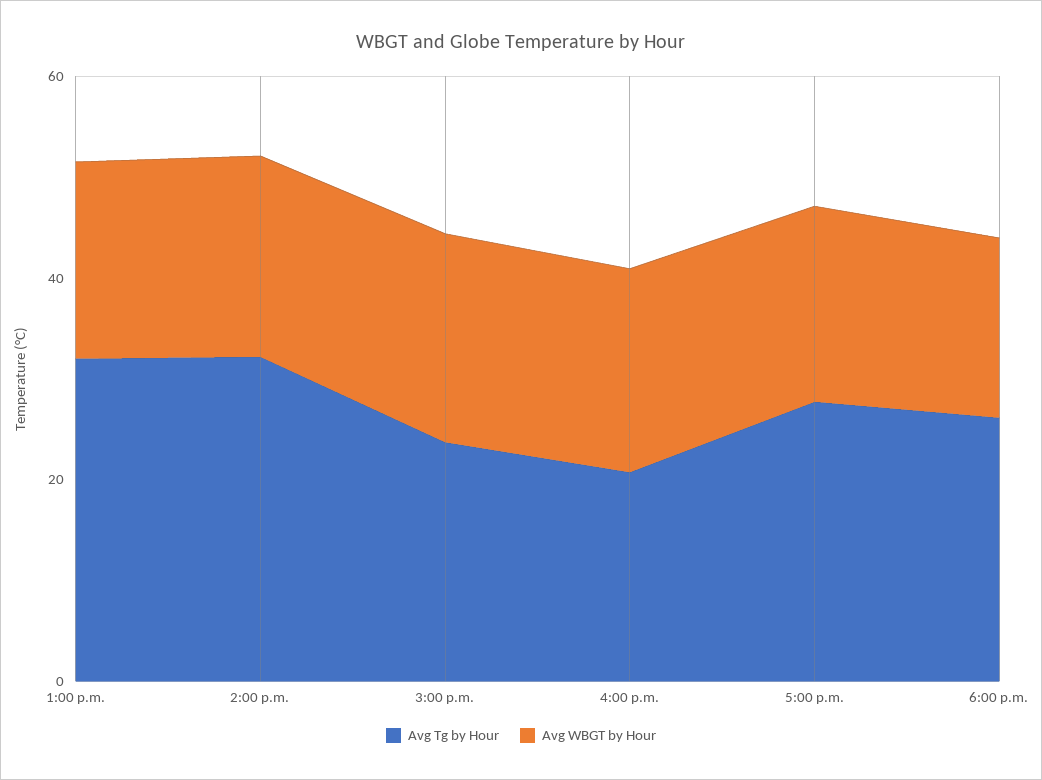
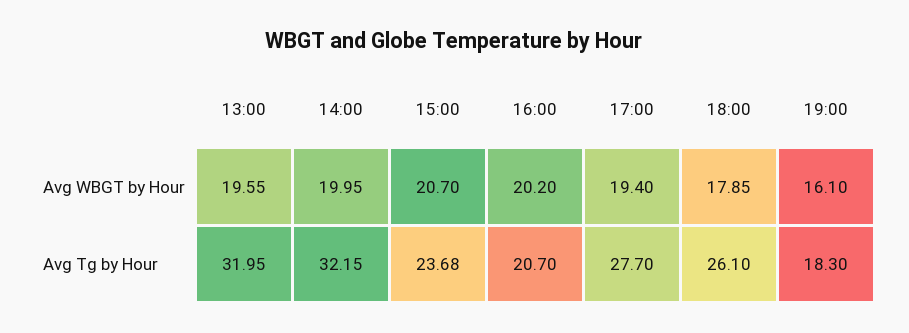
Avg WBGT by Hour, 19:00: none -> 16.1
Avg Tg by Hour, 19:00: none -> 18.3

